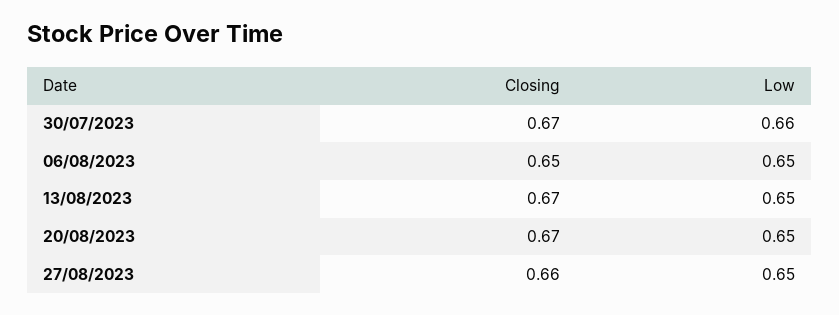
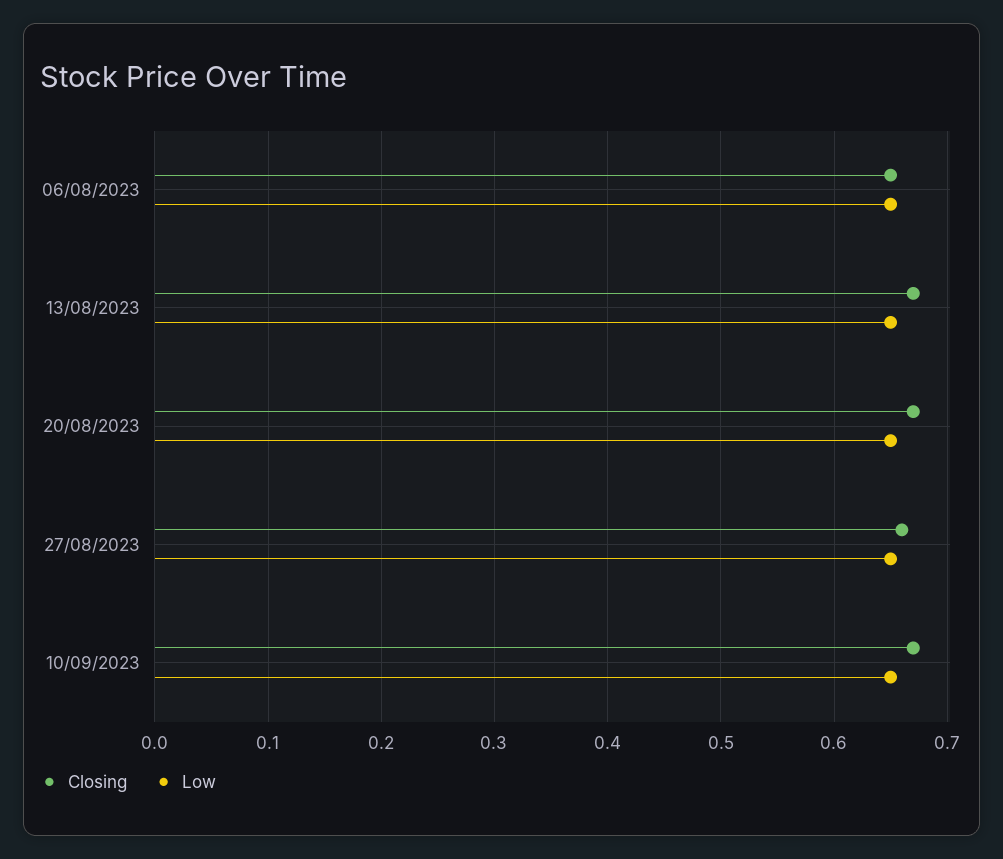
Closing, 30/07/2023: 0.67 -> none
Low, 30/07/2023: 0.66 -> none
Closing, 10/09/2023: none -> 0.67
Low, 10/09/2023: none -> 0.65

